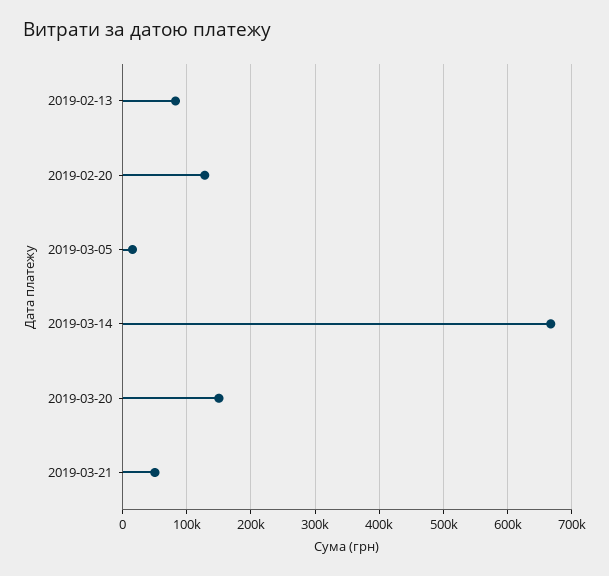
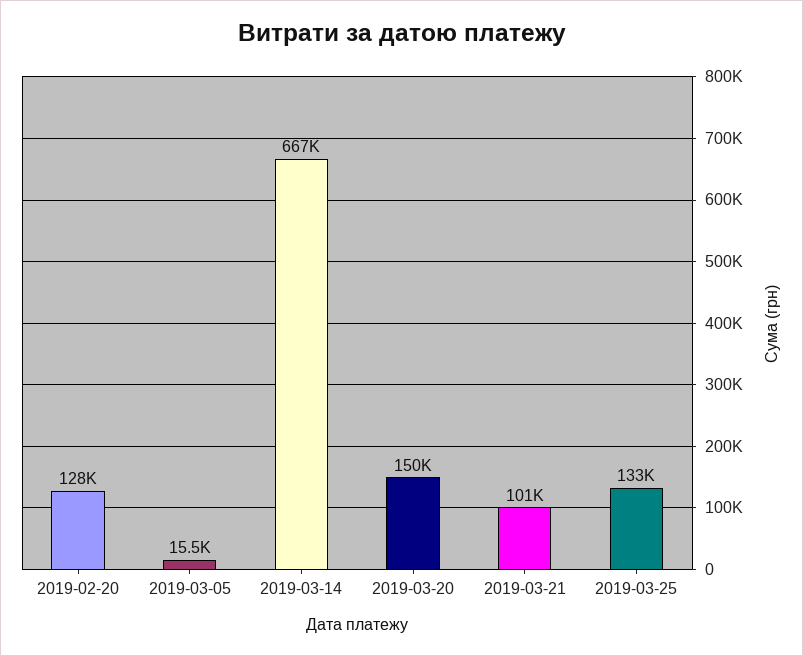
2019-02-13: 80000 -> none
2019-03-21: 50000 -> 101000
2019-03-25: none -> 133000

